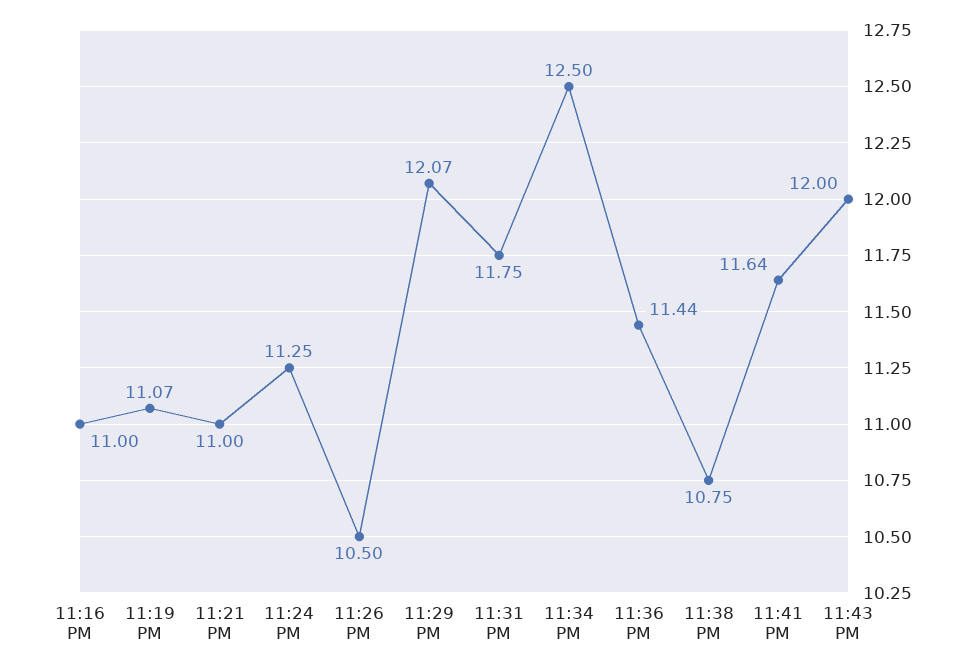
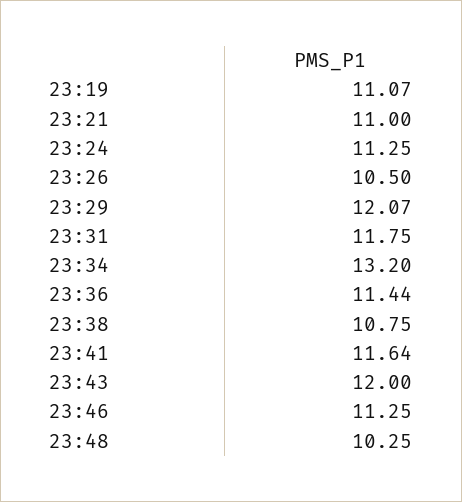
11:16 PM: 11 -> none
11:34 PM: 12.5 -> 13.2
23:46: none -> 11.25
23:48: none -> 10.25

